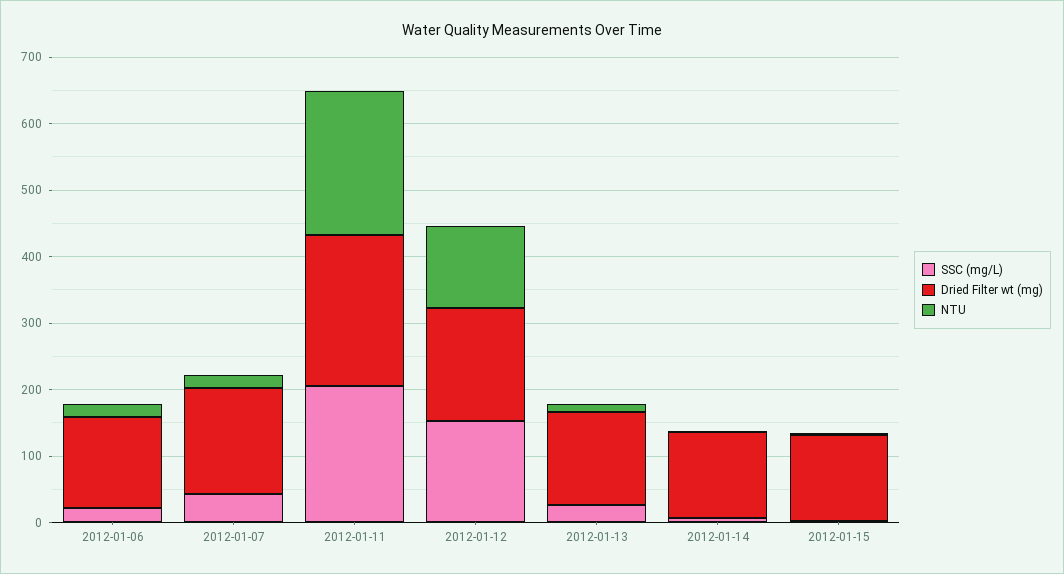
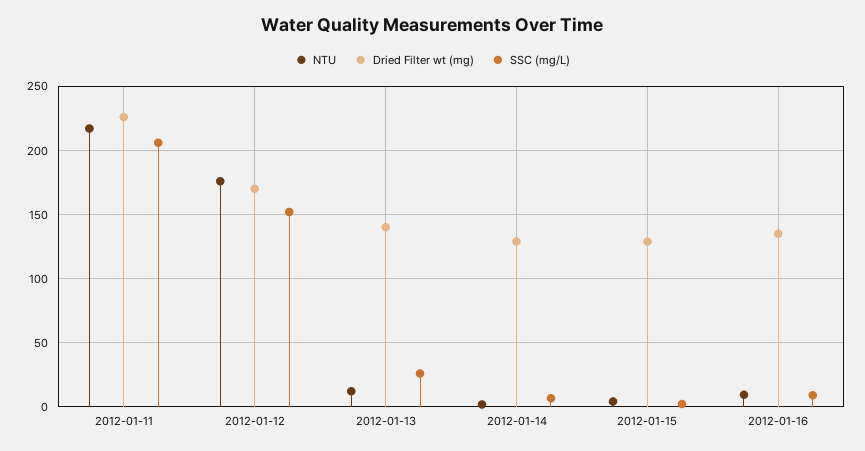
SSC (mg/L), 2012-01-06: 20 -> none
Dried Filter wt (mg), 2012-01-06: 140 -> none
NTU, 2012-01-06: 20 -> none
SSC (mg/L), 2012-01-07: 40 -> none
Dried Filter wt (mg), 2012-01-07: 160 -> none
NTU, 2012-01-07: 20 -> none
NTU, 2012-01-12: 120 -> 175
NTU, 2012-01-16: none -> 10
Dried Filter wt (mg), 2012-01-16: none -> 135
SSC (mg/L), 2012-01-16: none -> 10

